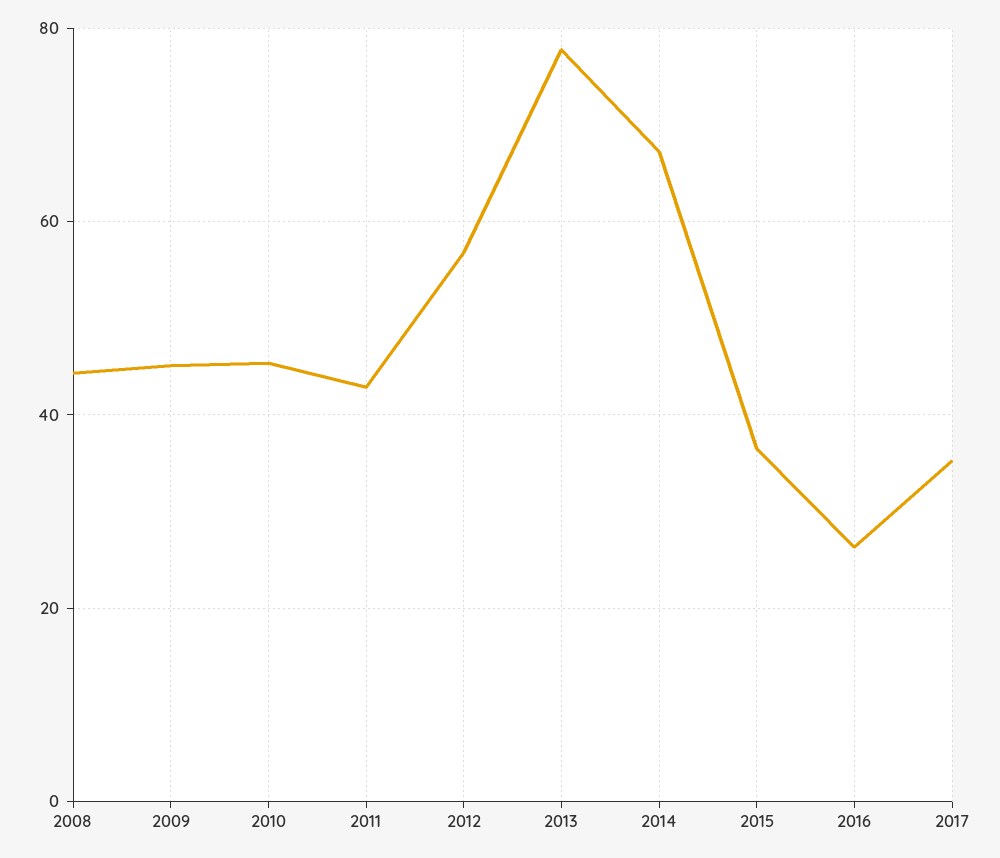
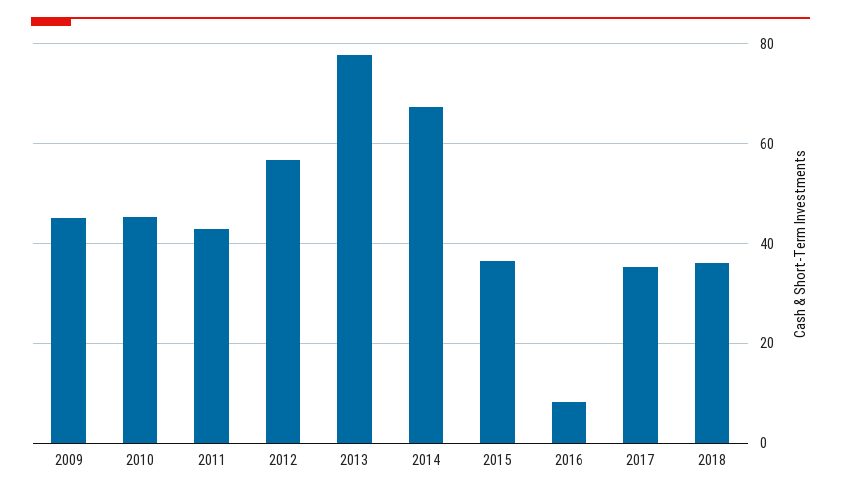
2008: 44 -> none
2016: 26 -> 8
2018: none -> 36

